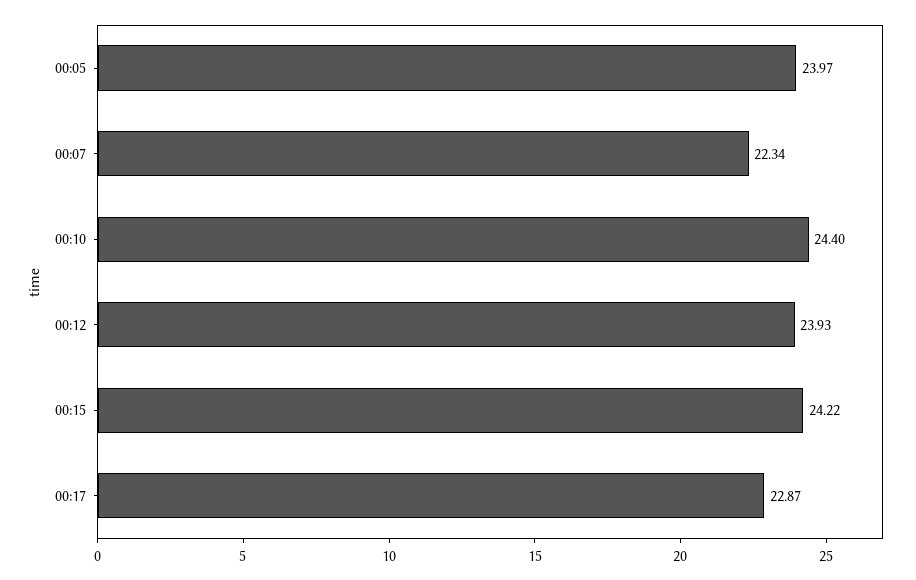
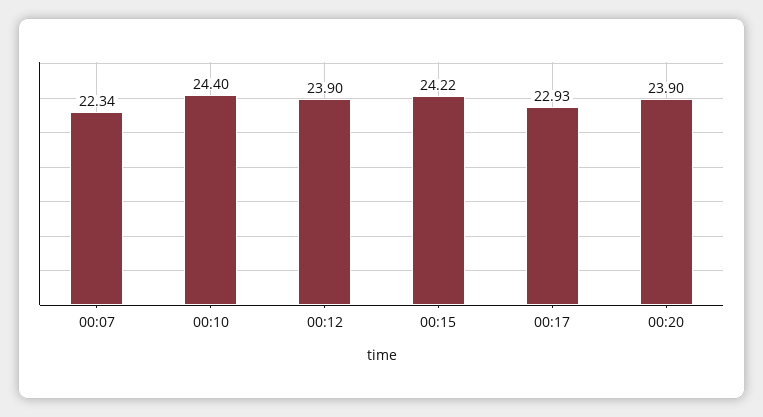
00:05: 23.97 -> none
00:12: 23.93 -> 23.9
00:17: 22.87 -> 22.93
00:20: none -> 23.9

